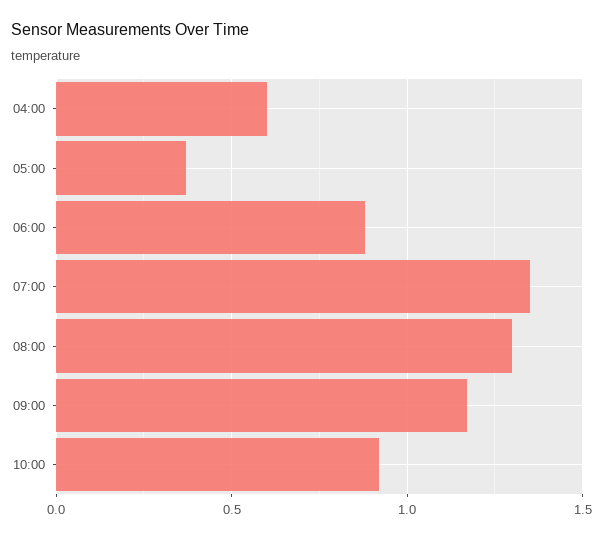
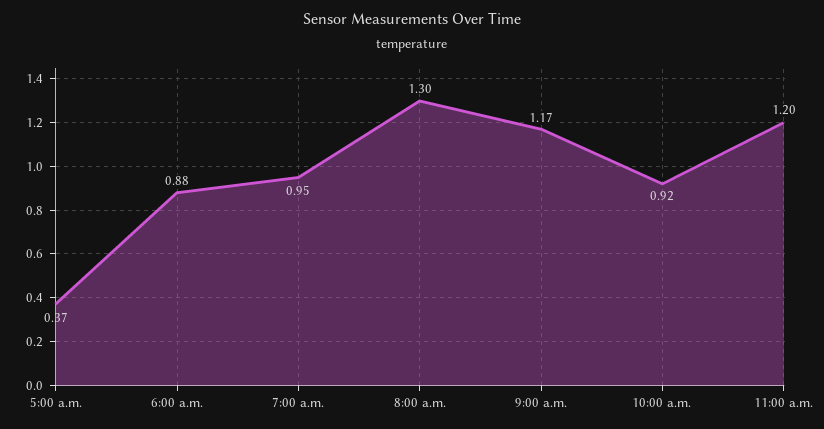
04:00: 0.6 -> none
07:00: 1.35 -> 0.95
11:00 a.m.: none -> 1.2

